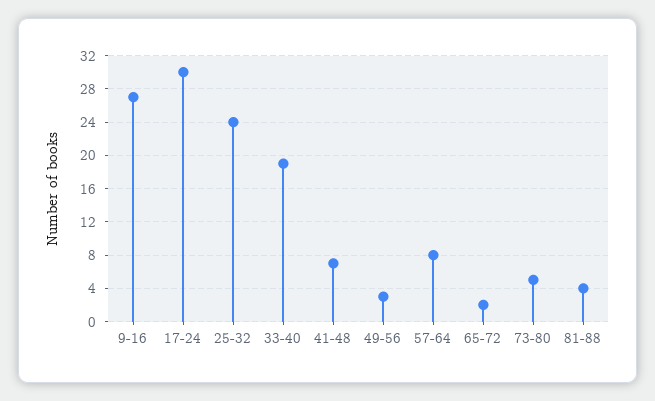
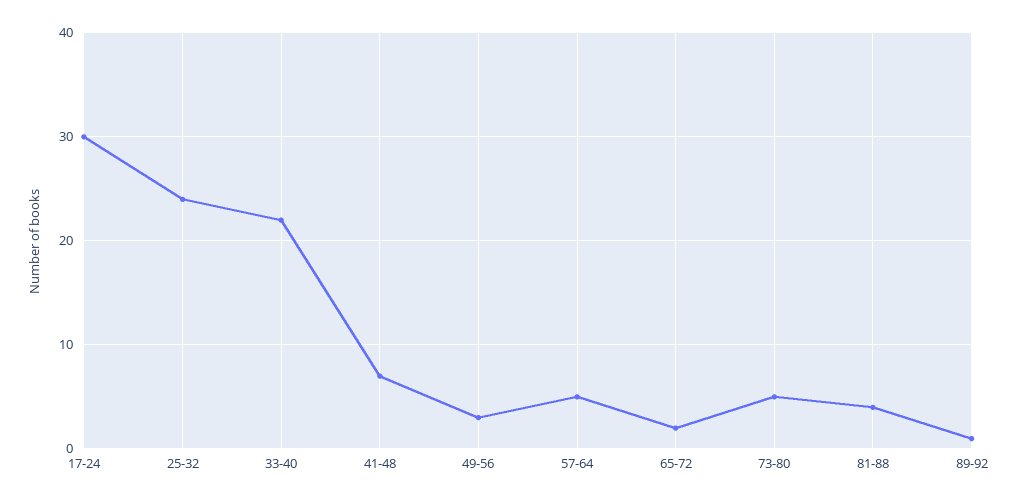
9-16: 27 -> none
33-40: 19 -> 22
57-64: 8 -> 5
89-92: none -> 1

